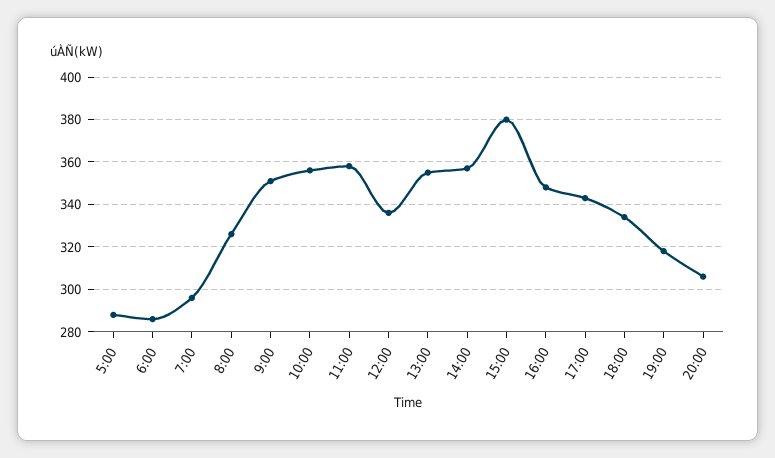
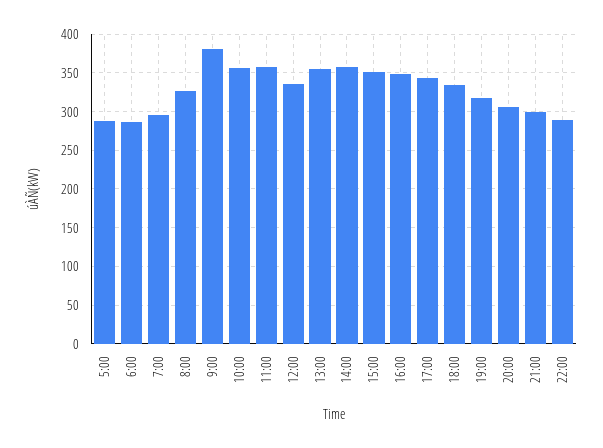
9:00: 350 -> 380
15:00: 380 -> 350
21:00: none -> 300
22:00: none -> 290

